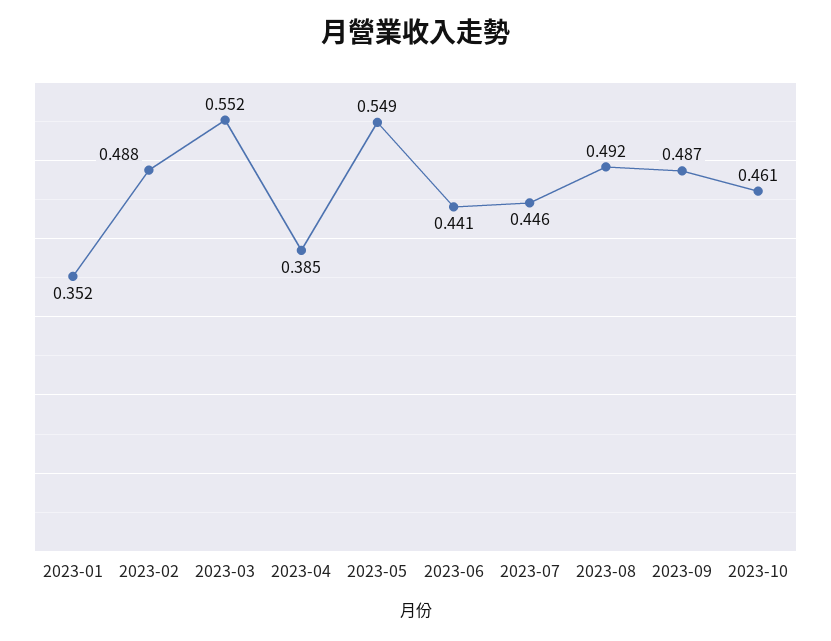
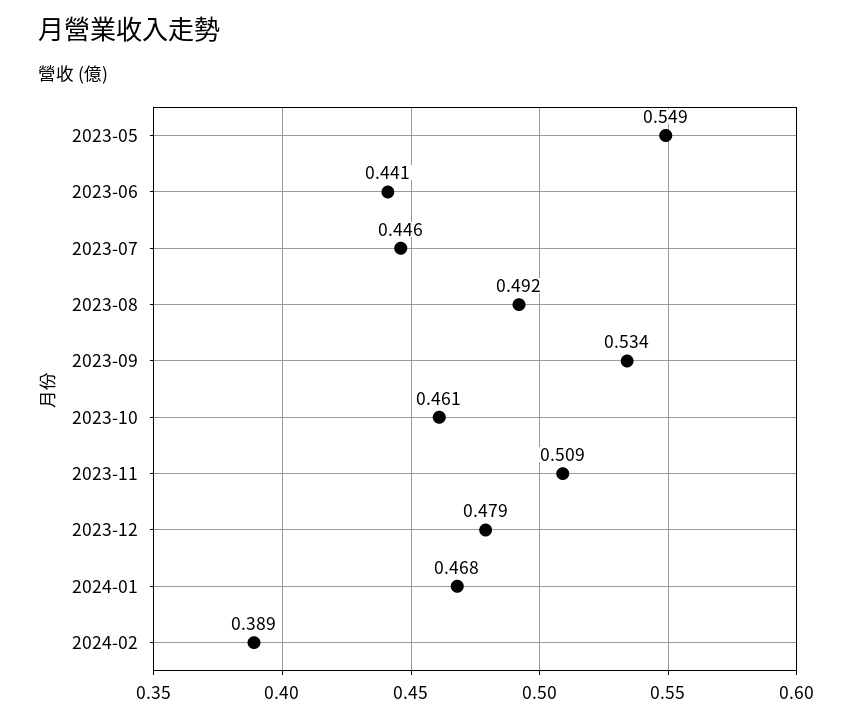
2023-01: 0.352 -> none
2023-02: 0.488 -> none
2023-03: 0.552 -> none
2023-04: 0.385 -> none
2023-09: 0.487 -> 0.534
2023-11: none -> 0.509
2023-12: none -> 0.479
2024-01: none -> 0.468
2024-02: none -> 0.389

